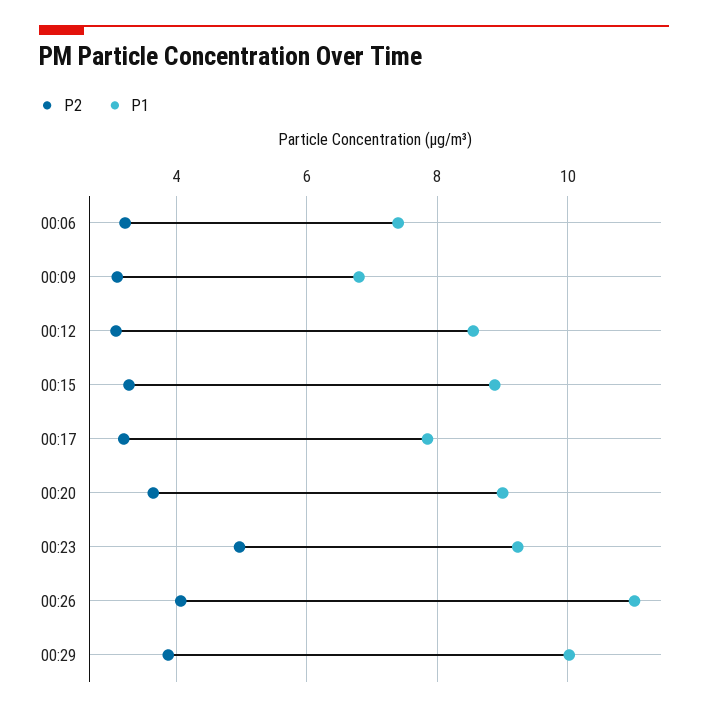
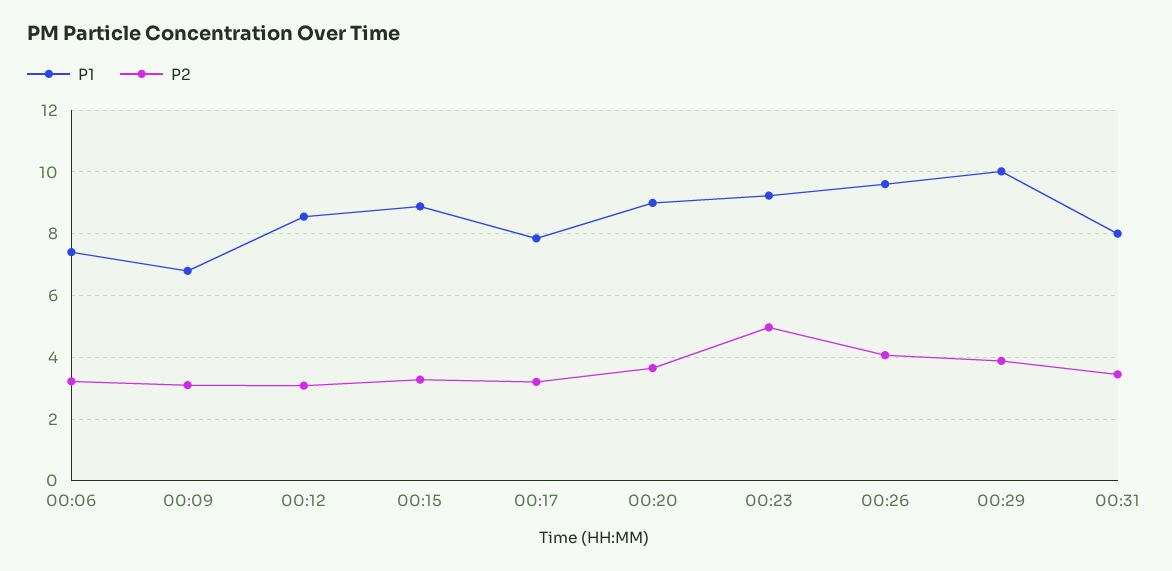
P1, 00:26: 11 -> 9.6
P1, 00:31: none -> 8
P2, 00:31: none -> 3.4

